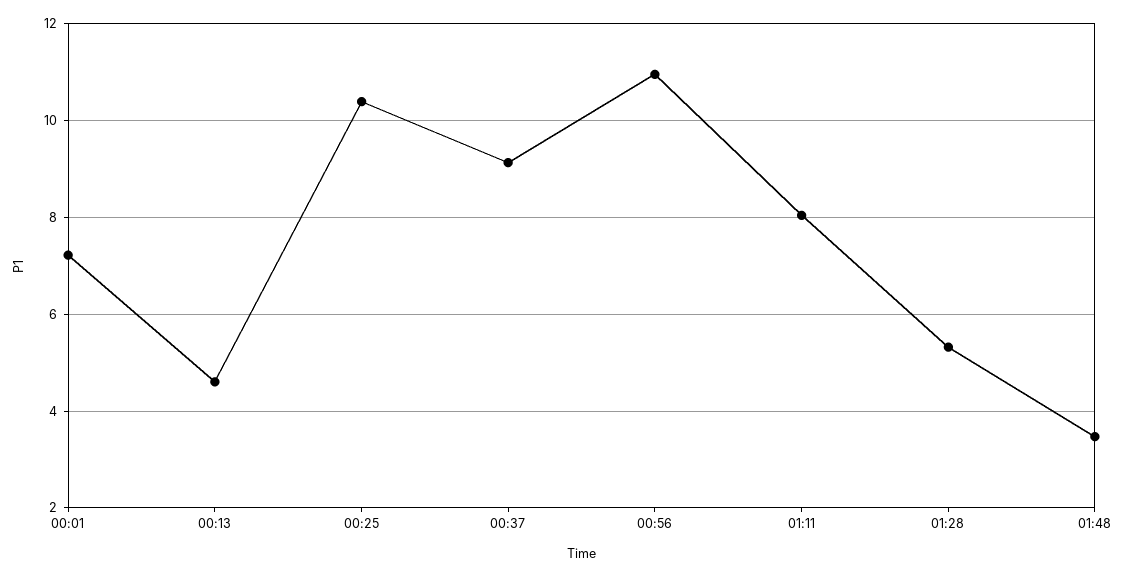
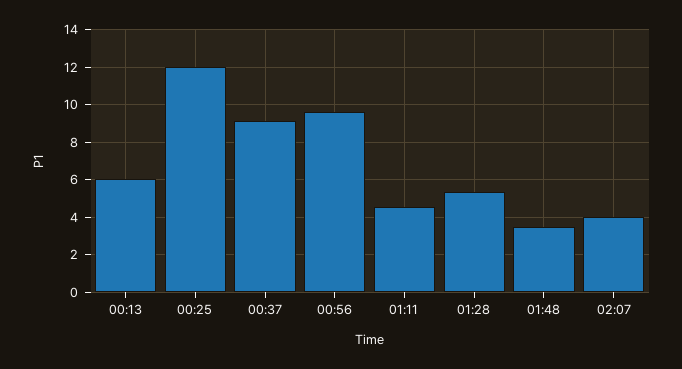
00:01: 7.2 -> none
00:13: 4.6 -> 6
00:25: 10.4 -> 12
00:56: 11 -> 9.5
01:11: 8 -> 4.5
02:07: none -> 4

